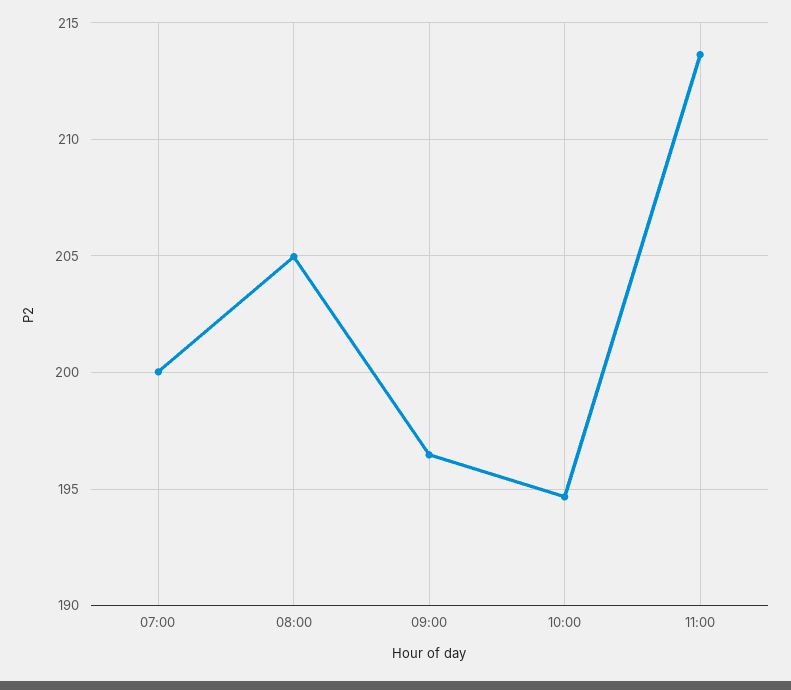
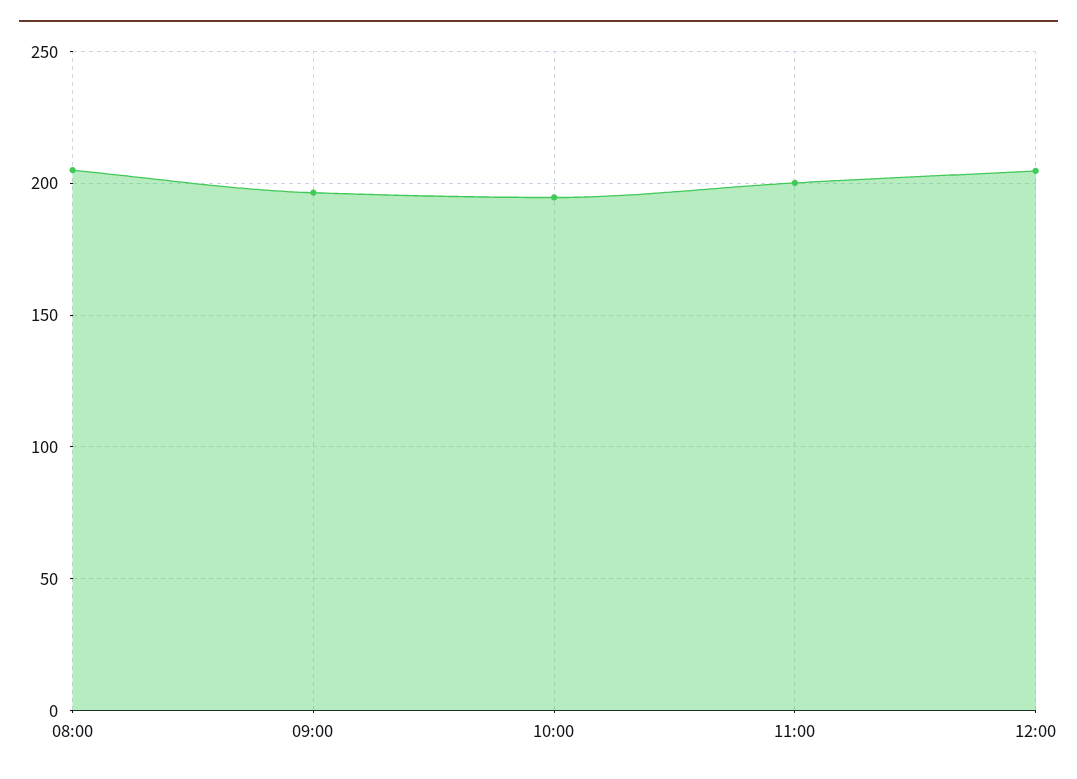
07:00: 200 -> none
11:00: 213.5 -> 200
12:00: none -> 205

